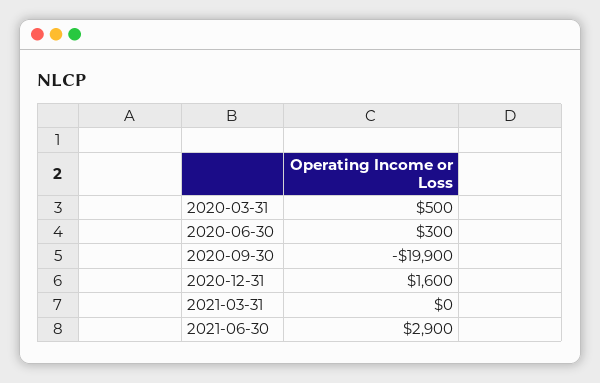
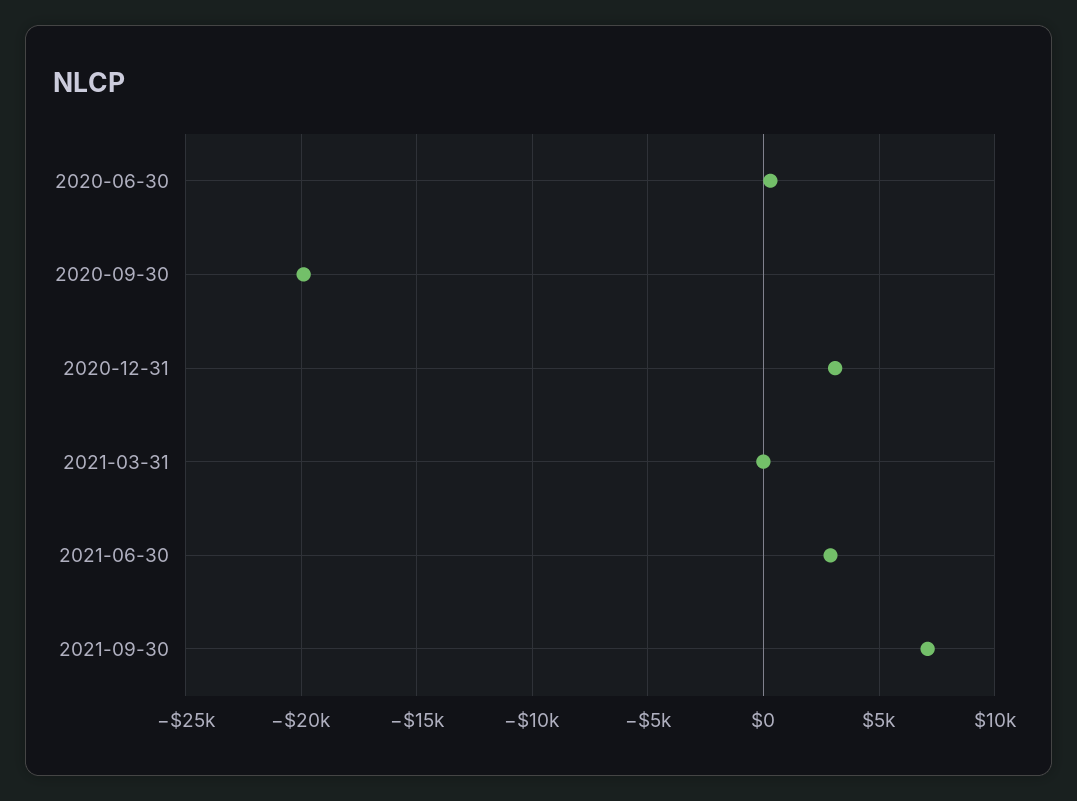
2020-03-31: 500 -> none
2020-12-31: 1600 -> 3000
2021-09-30: none -> 7000

